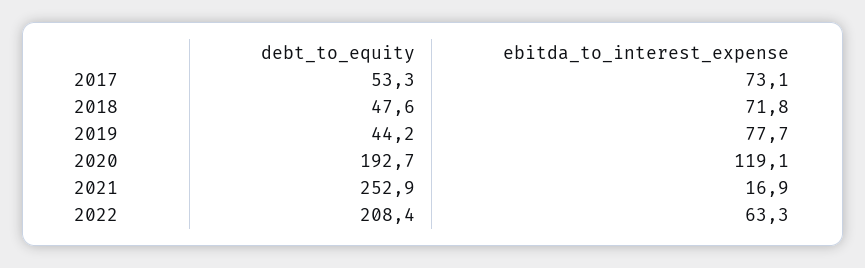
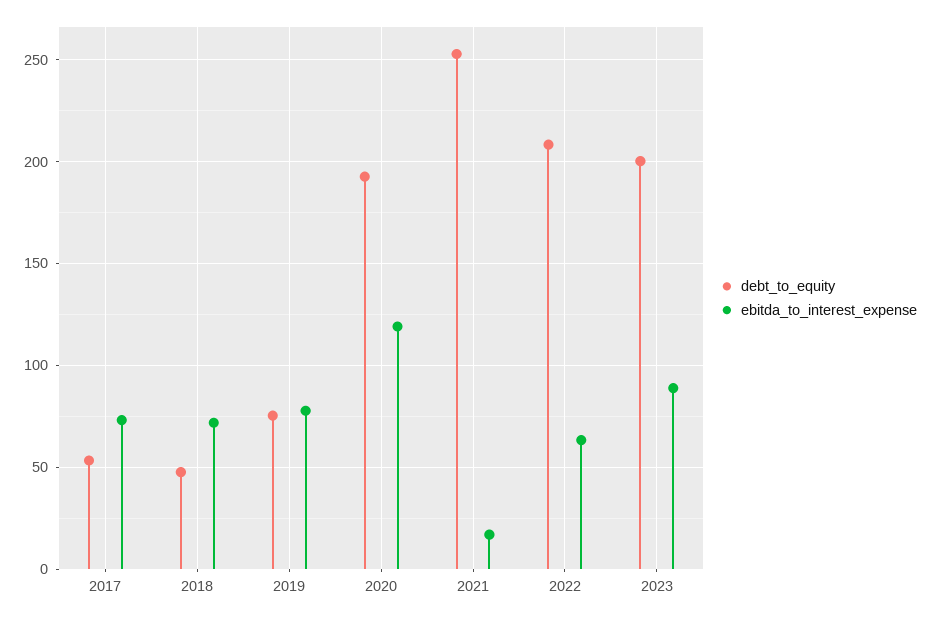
debt_to_equity, 2019: 44.2 -> 75
debt_to_equity, 2023: none -> 200
ebitda_to_interest_expense, 2023: none -> 90

